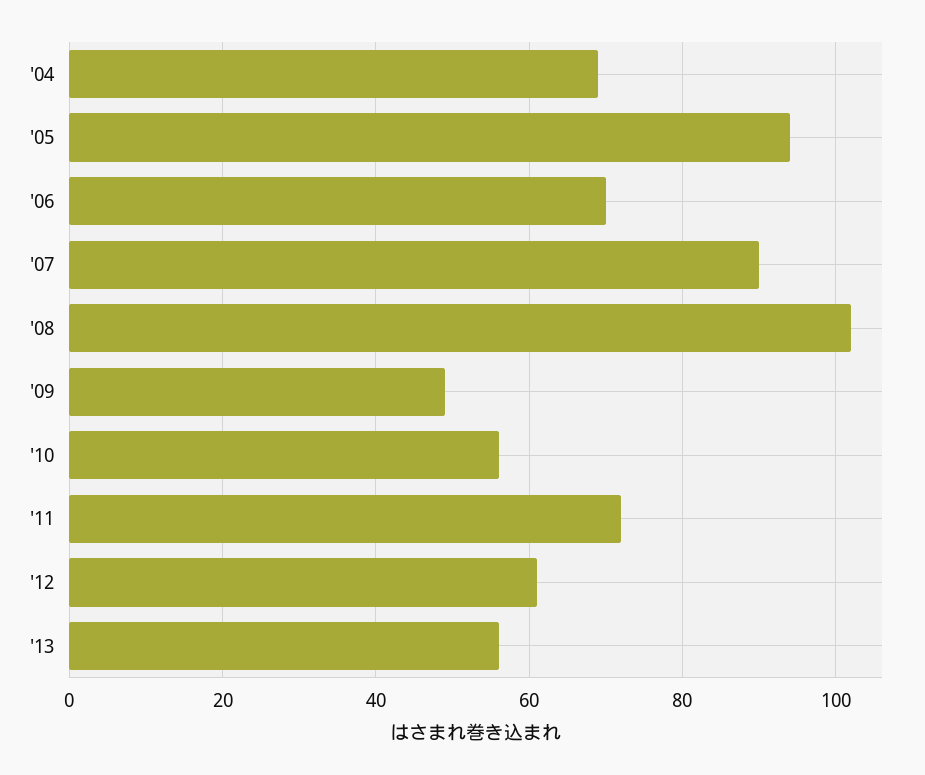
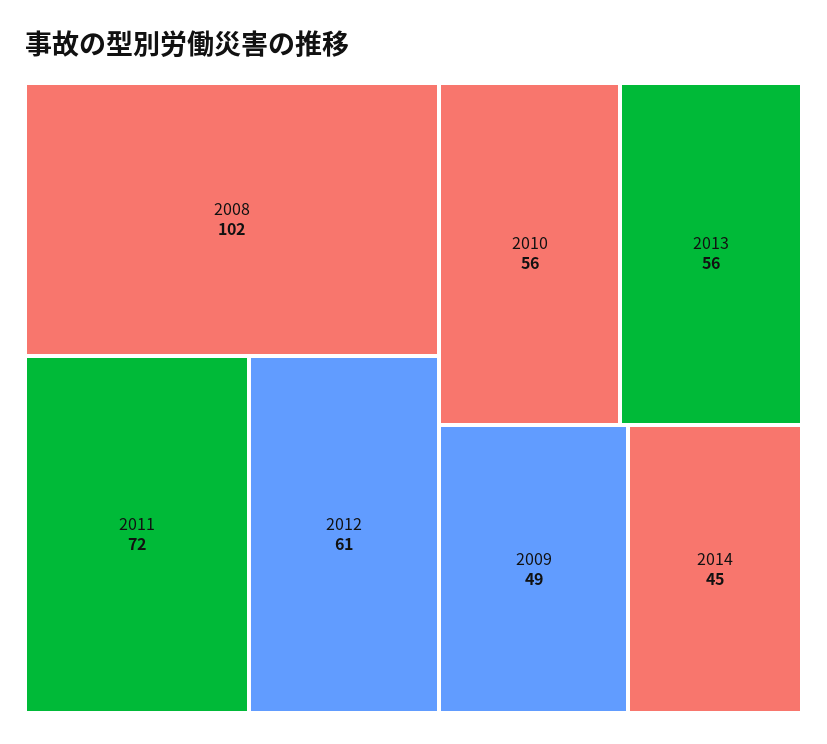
'04: 70 -> none
'05: 95 -> none
'06: 70 -> none
'07: 90 -> none
2014: none -> 45

